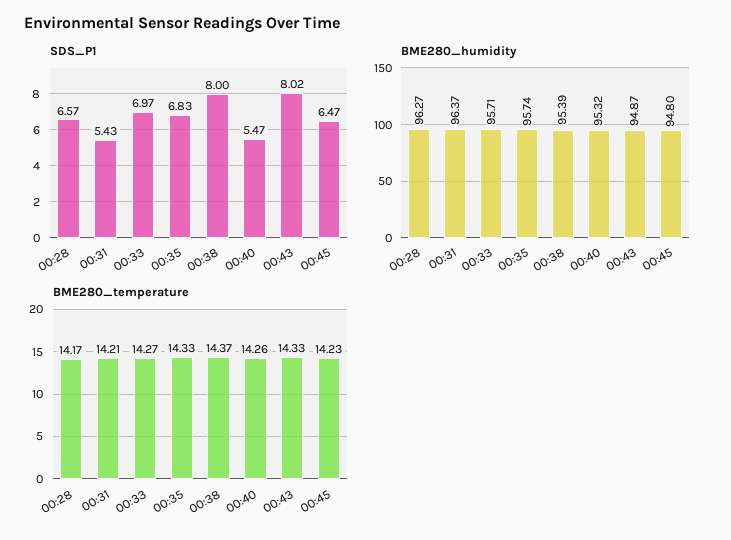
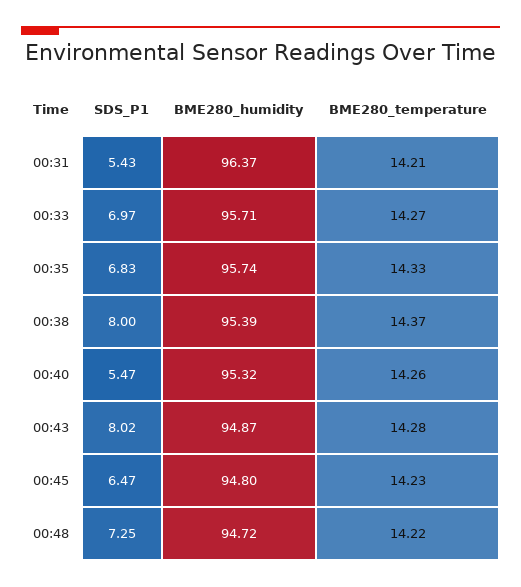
SDS_P1, 00:28: 6.57 -> none
BME280_humidity, 00:28: 96.27 -> none
BME280_temperature, 00:28: 14.17 -> none
BME280_temperature, 00:43: 14.33 -> 14.28
SDS_P1, 00:48: none -> 7.25
BME280_humidity, 00:48: none -> 94.72
BME280_temperature, 00:48: none -> 14.22

